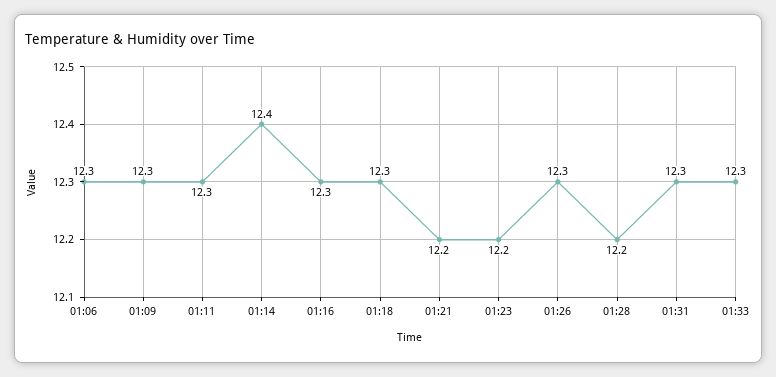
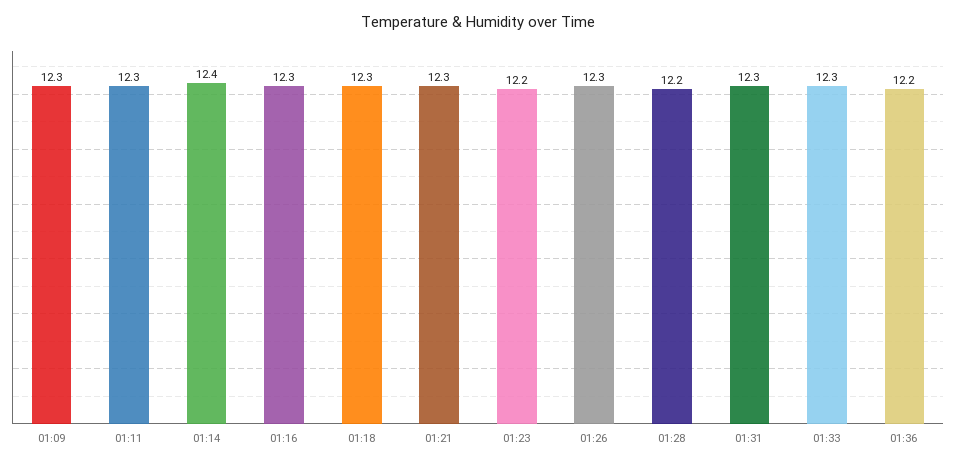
01:06: 12.3 -> none
01:21: 12.2 -> 12.3
01:36: none -> 12.2

